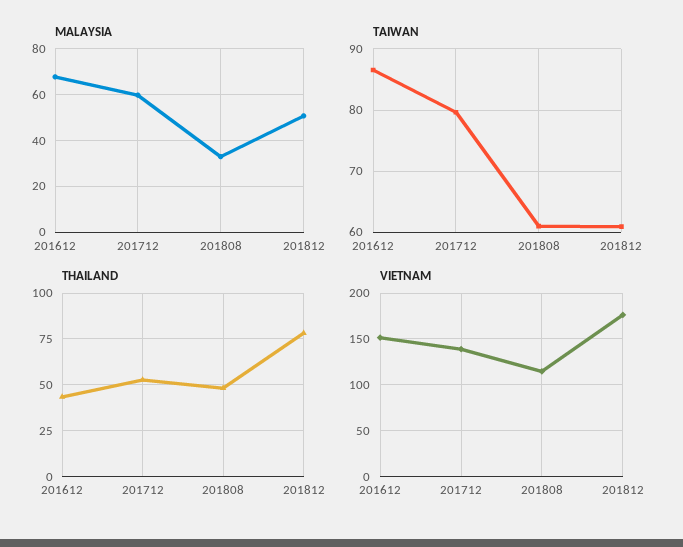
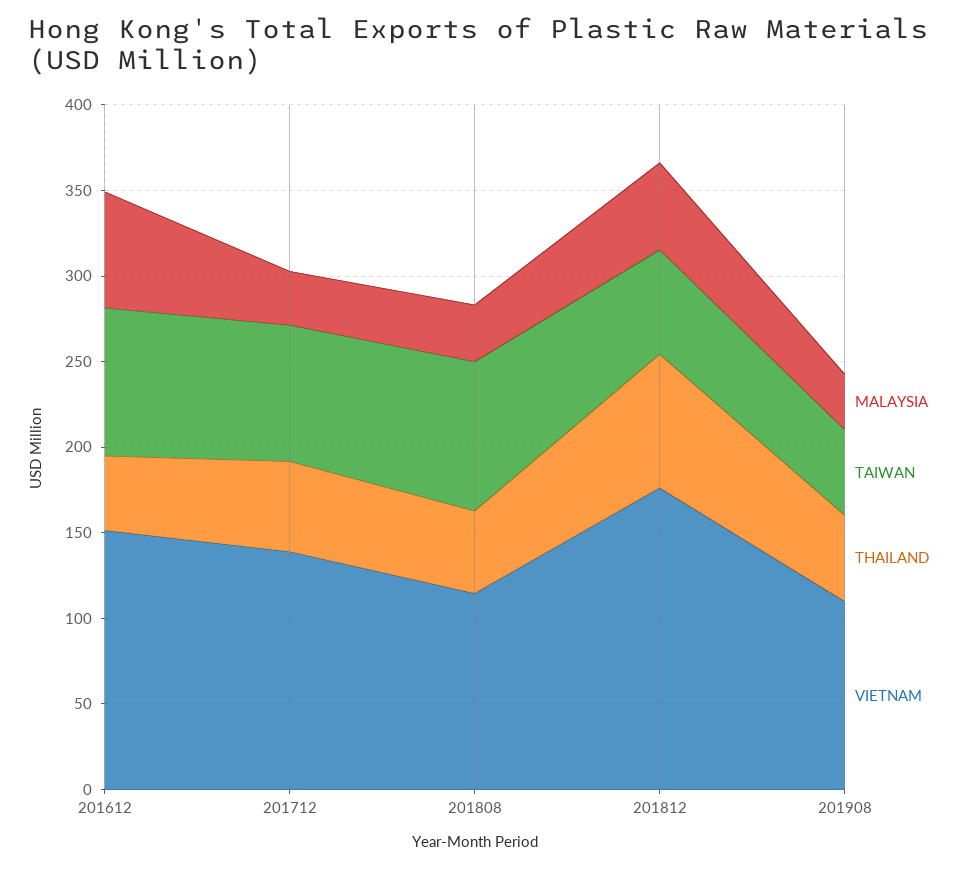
MALAYSIA, 201712: 60 -> 30
TAIWAN, 201808: 61 -> 90
MALAYSIA, 201908: none -> 30
TAIWAN, 201908: none -> 50
THAILAND, 201908: none -> 50
VIETNAM, 201908: none -> 110

